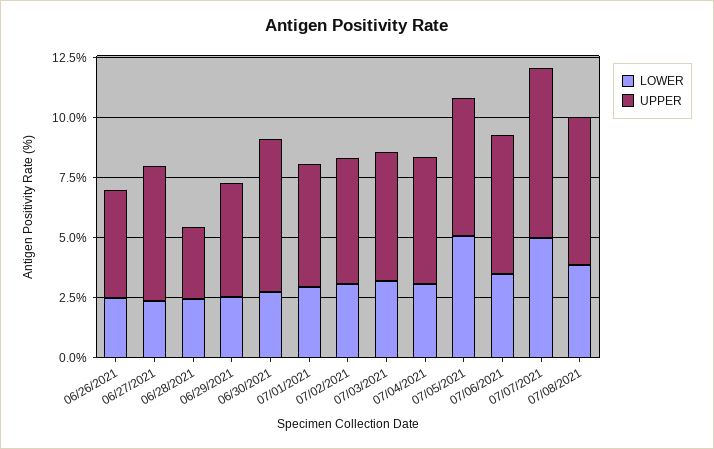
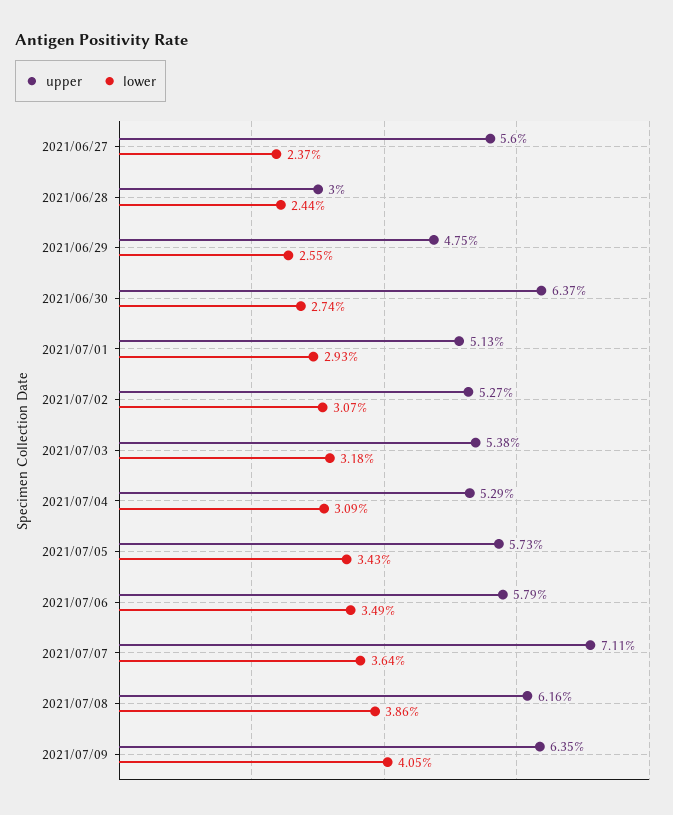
LOWER, 06/26/2021: 2.5 -> none
UPPER, 06/26/2021: 4.5 -> none
LOWER, 07/05/2021: 5 -> 3.43
LOWER, 07/07/2021: 5 -> 3.64
UPPER, 2021/07/09: none -> 6.35
LOWER, 2021/07/09: none -> 4.05

